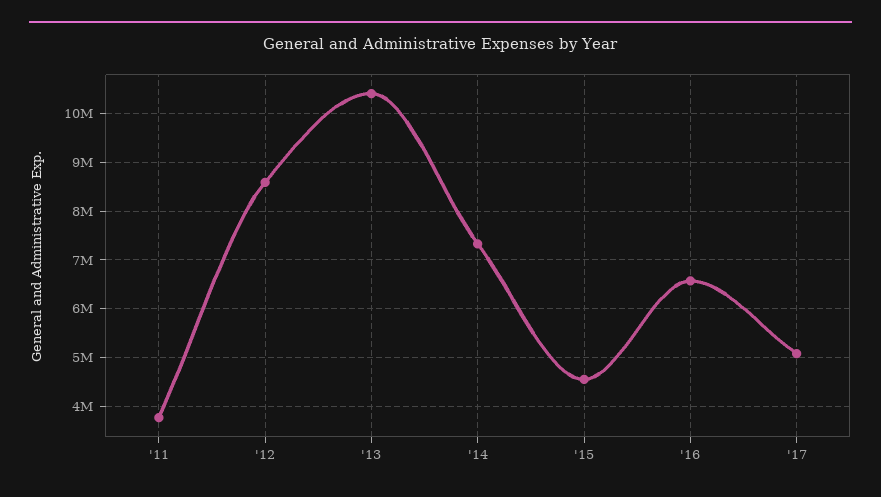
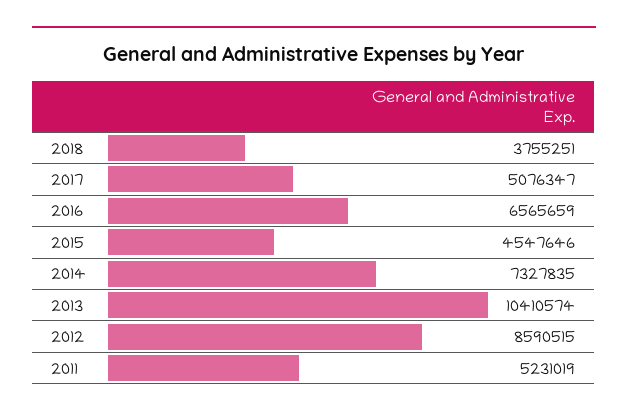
'11: 3800000 -> 5231019
2018: none -> 3755251

